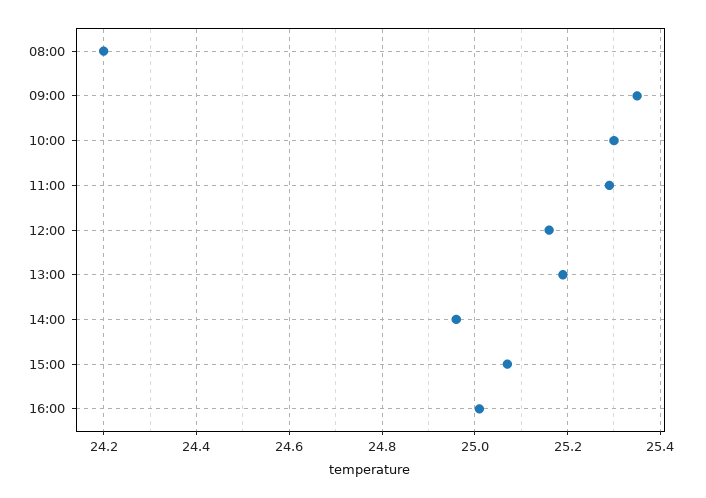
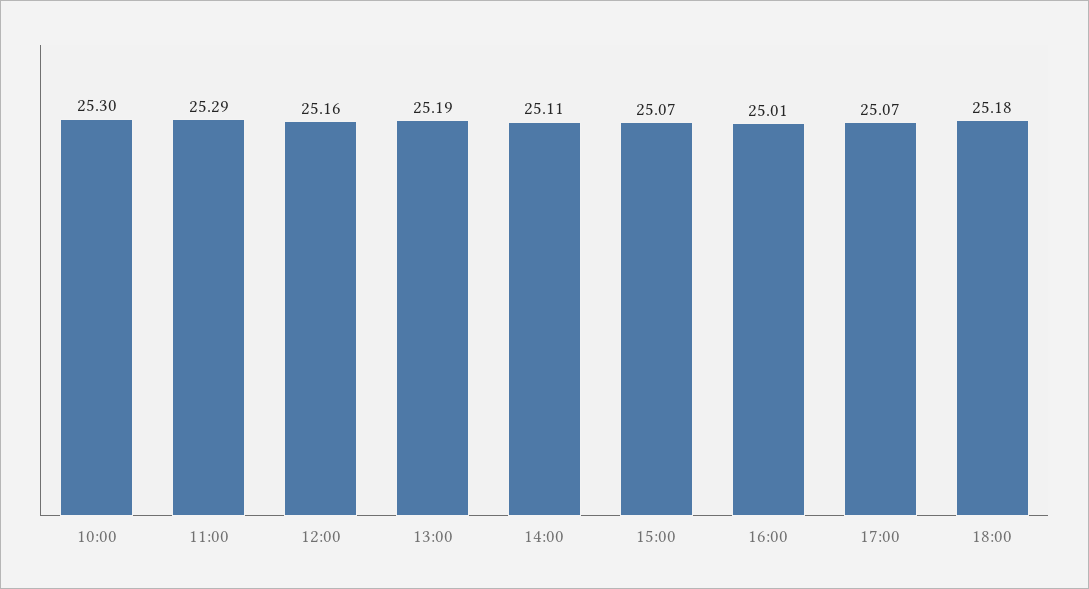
08:00: 24.2 -> none
09:00: 25.35 -> none
14:00: 24.95 -> 25.11
17:00: none -> 25.07
18:00: none -> 25.18

